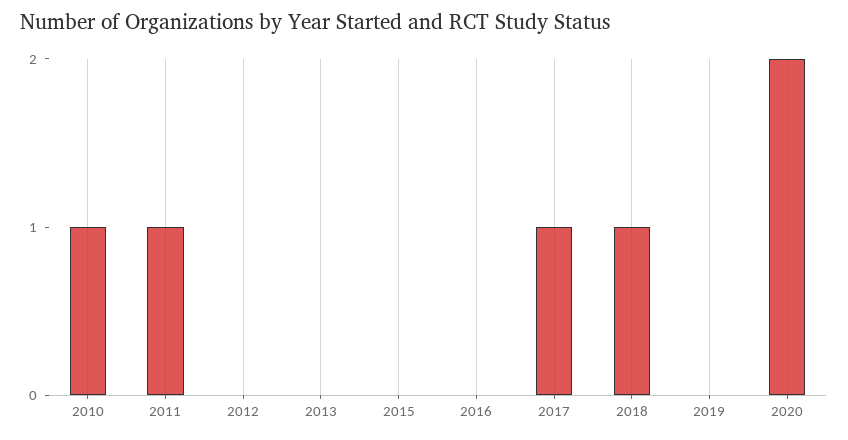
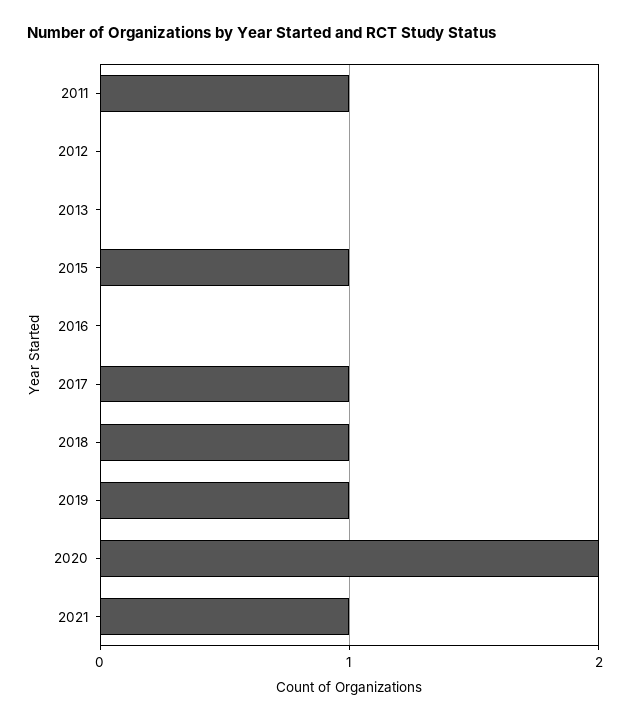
2010: 1 -> none
2015: 0 -> 1
2019: 0 -> 1
2021: none -> 1

